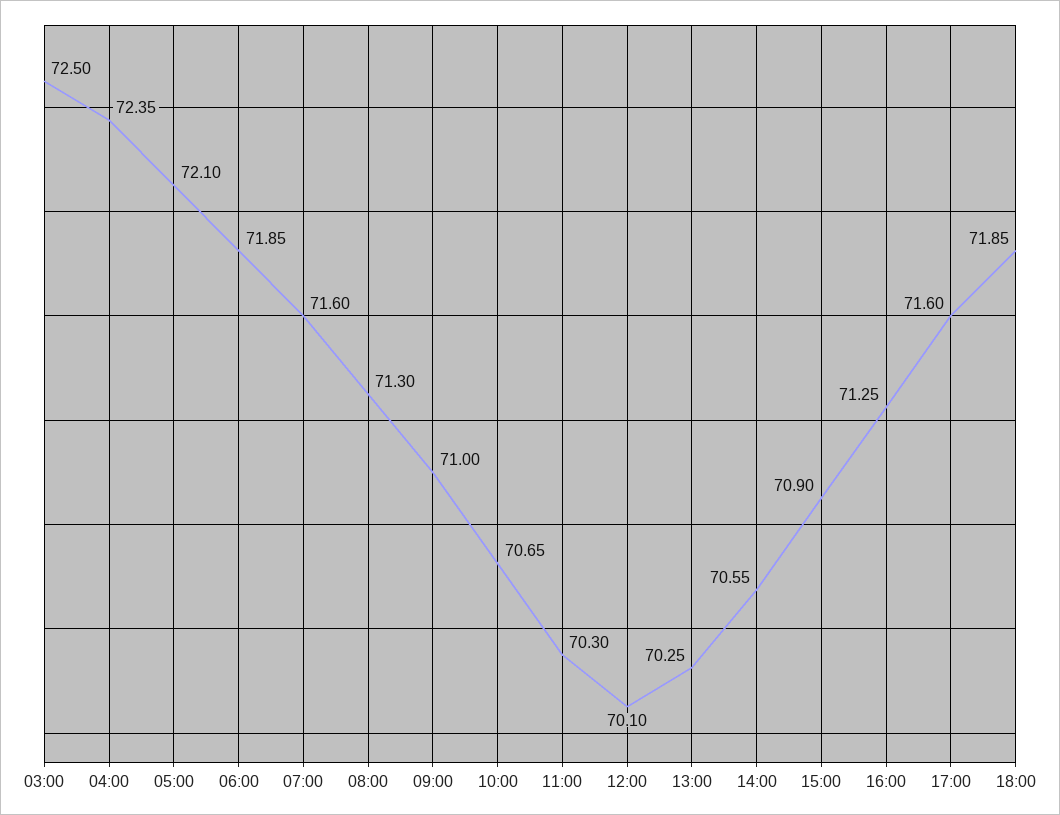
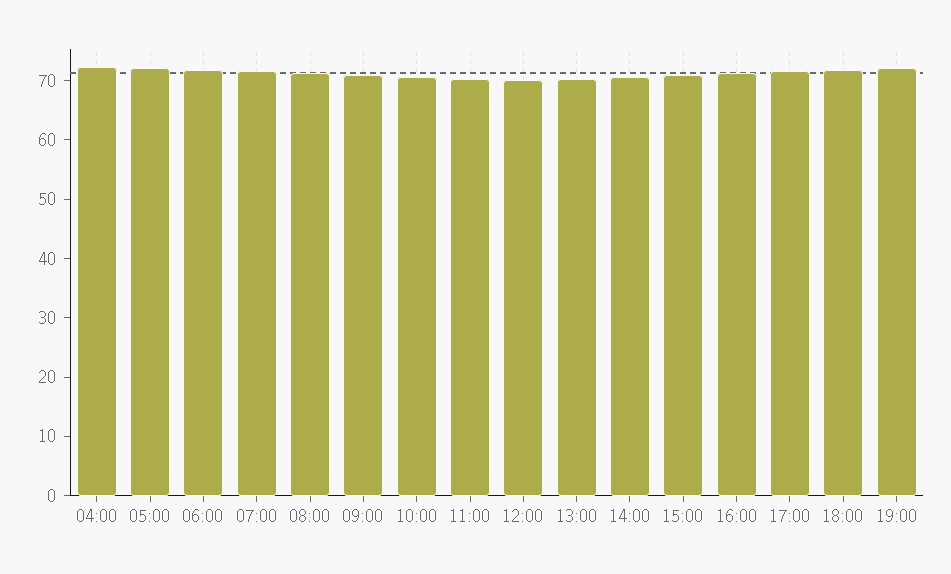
03:00: 72.5 -> none
19:00: none -> 72

